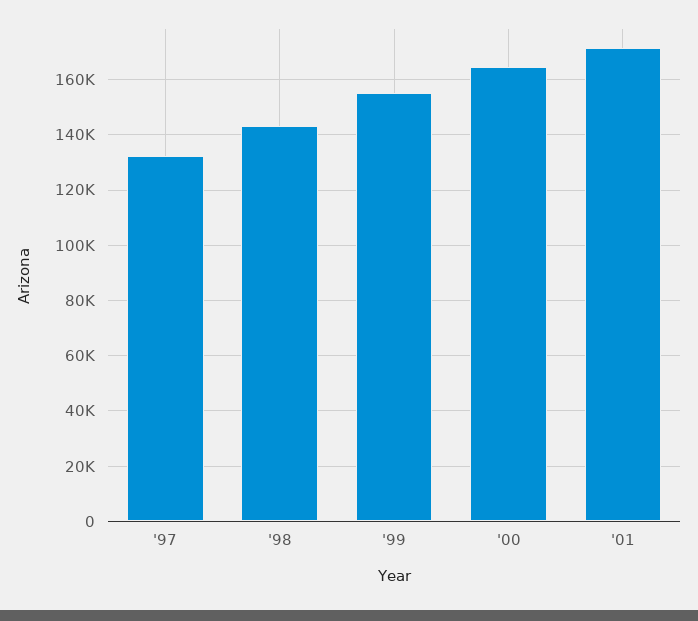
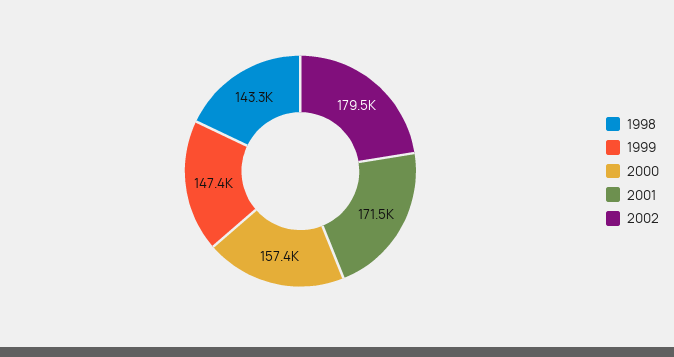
'97: 132500 -> none
'99: 155000 -> 147400
'00: 165000 -> 157400
2002: none -> 179500

